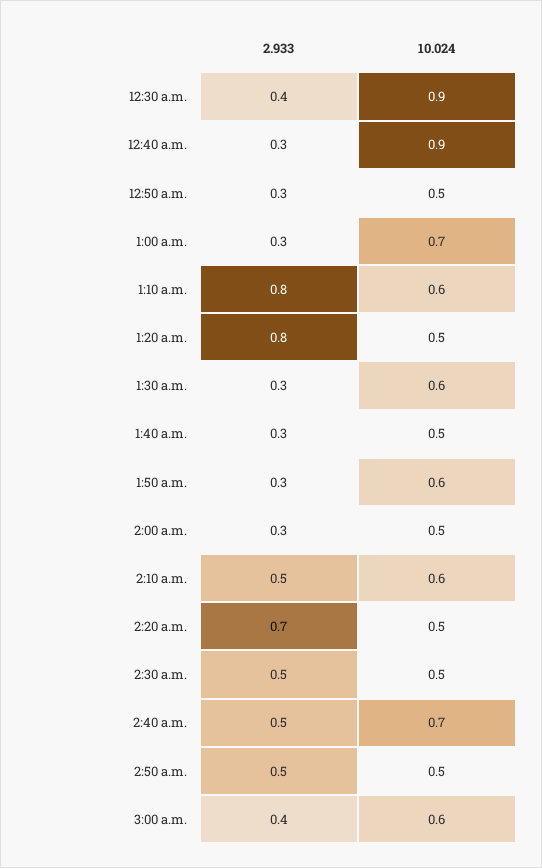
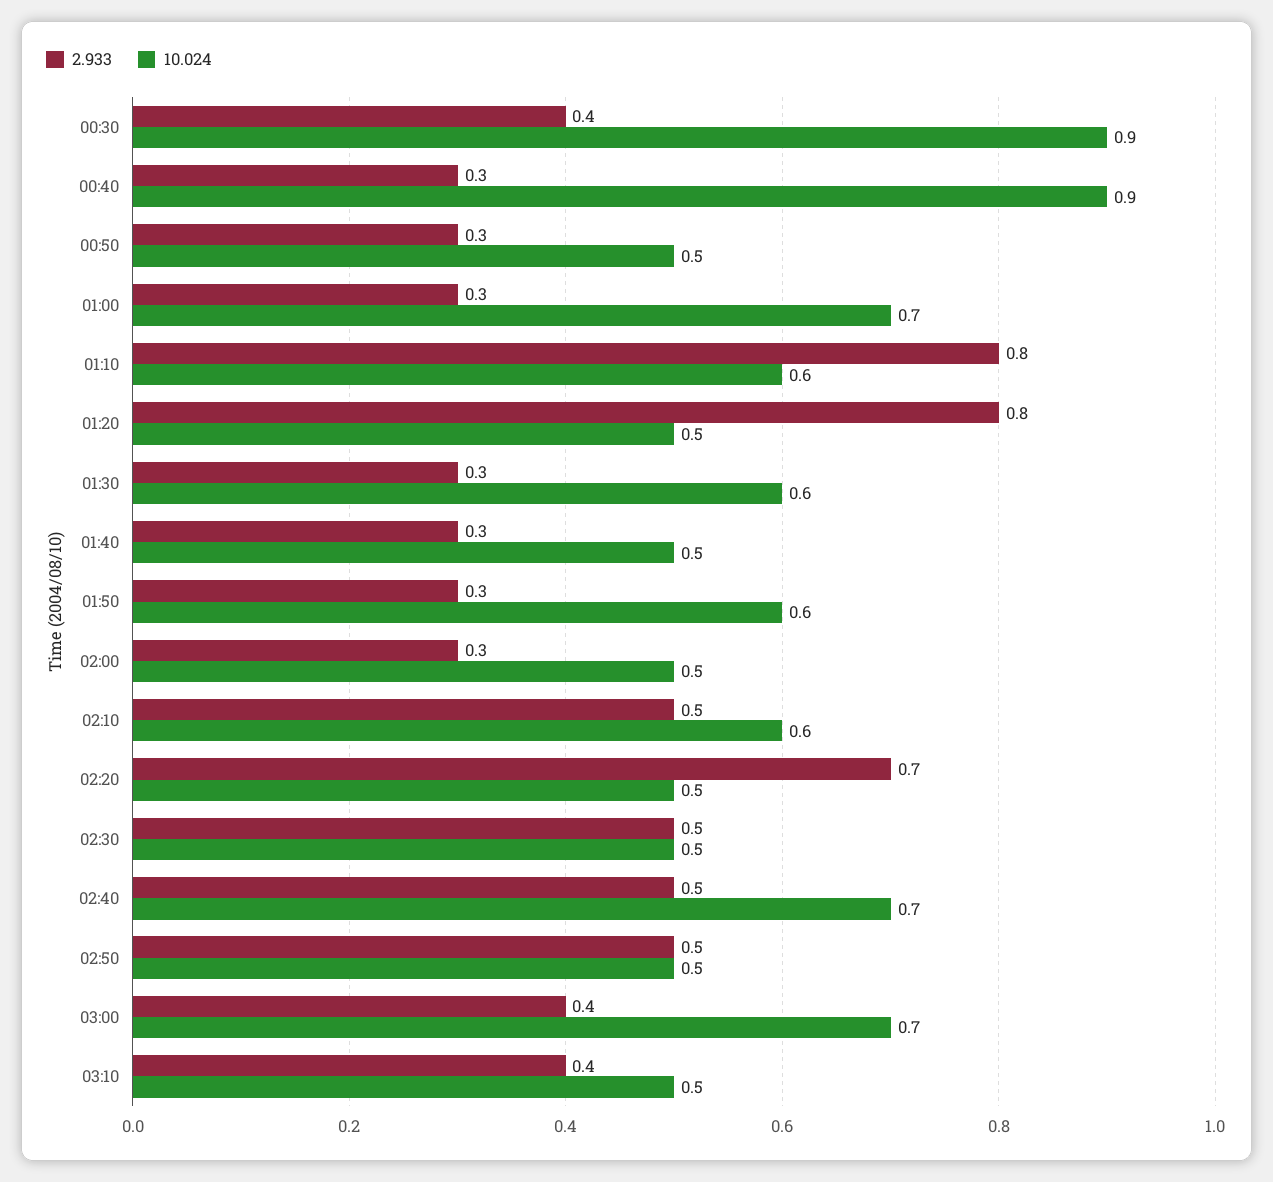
10.024, 3:00 a.m.: 0.6 -> 0.7
2.933, 03:10: none -> 0.4
10.024, 03:10: none -> 0.5

